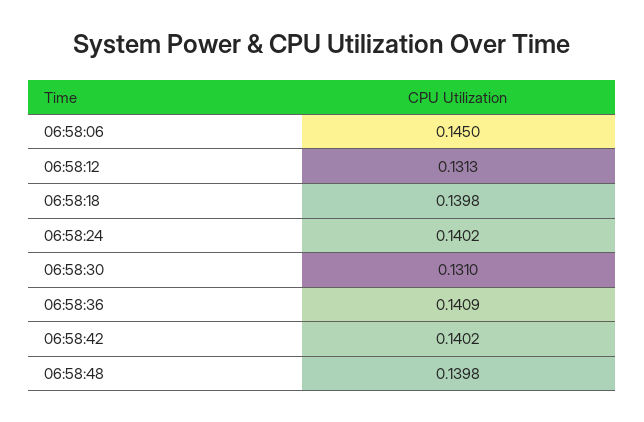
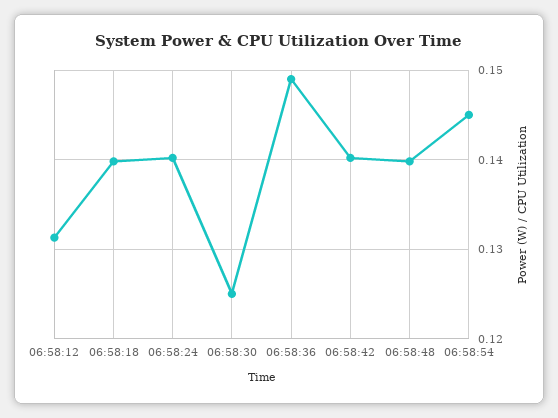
06:58:06: 0.145 -> none
06:58:30: 0.131 -> 0.125
06:58:36: 0.1409 -> 0.149
06:58:54: none -> 0.145

